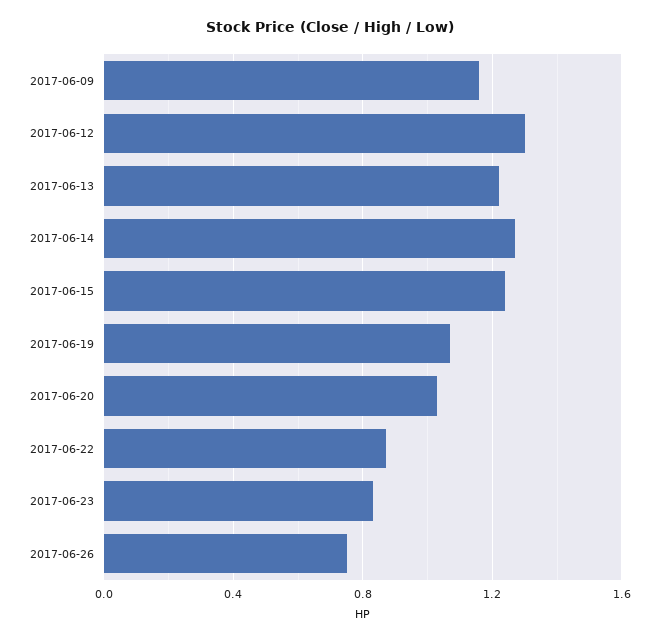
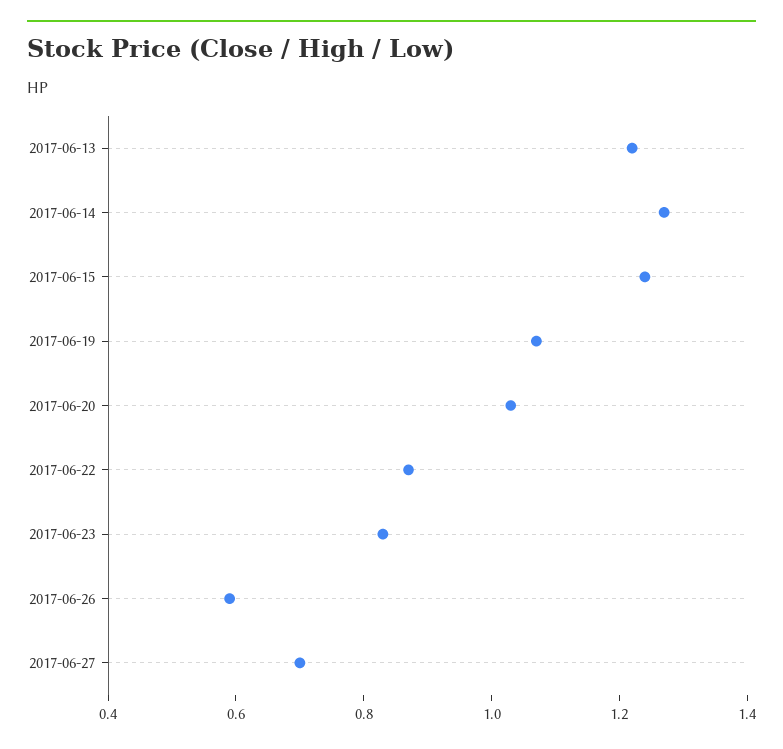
2017-06-09: 1.15 -> none
2017-06-12: 1.3 -> none
2017-06-26: 0.75 -> 0.6
2017-06-27: none -> 0.7

